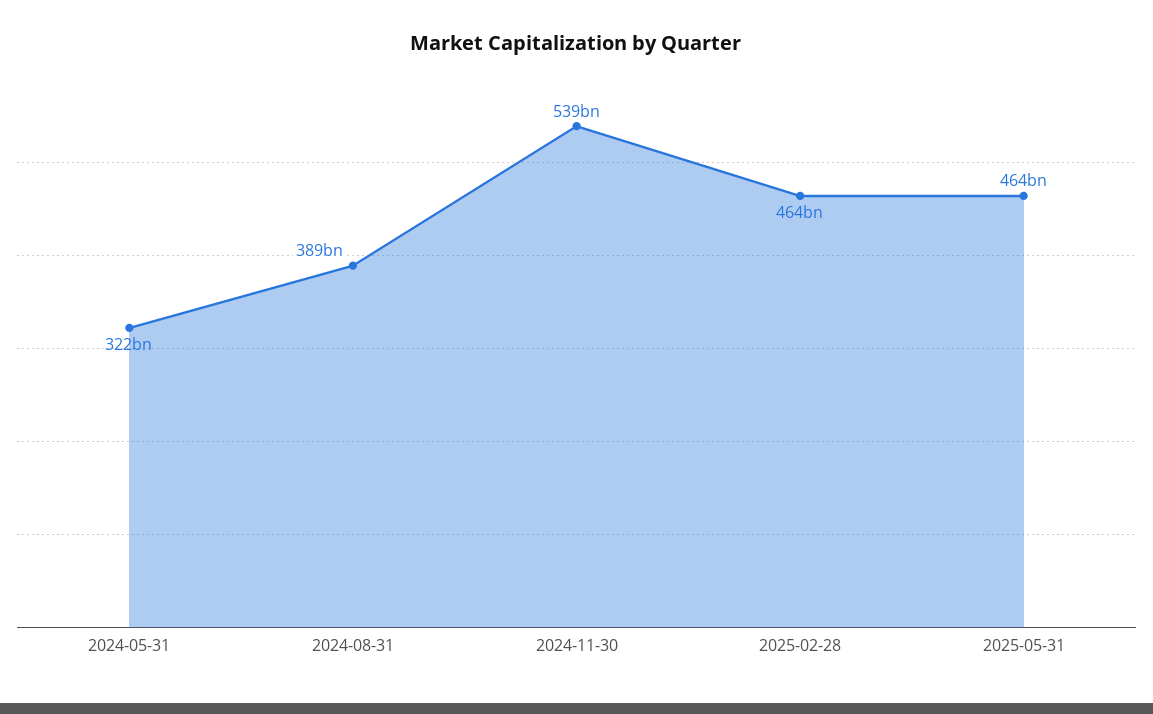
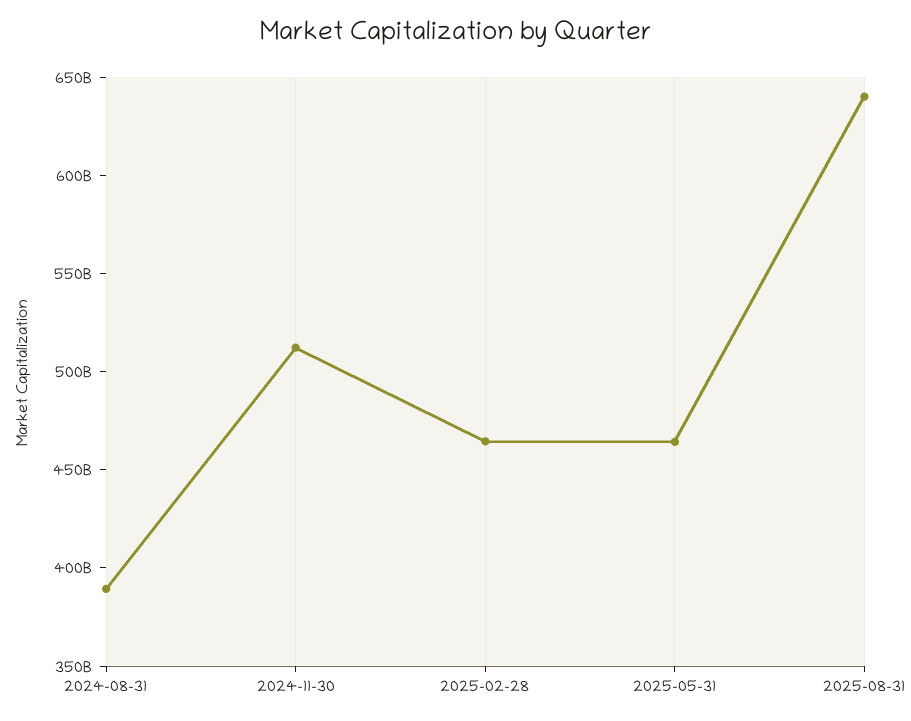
2024-05-31: 322000000000 -> none
2024-11-30: 539000000000 -> 510000000000
2025-08-31: none -> 640000000000

